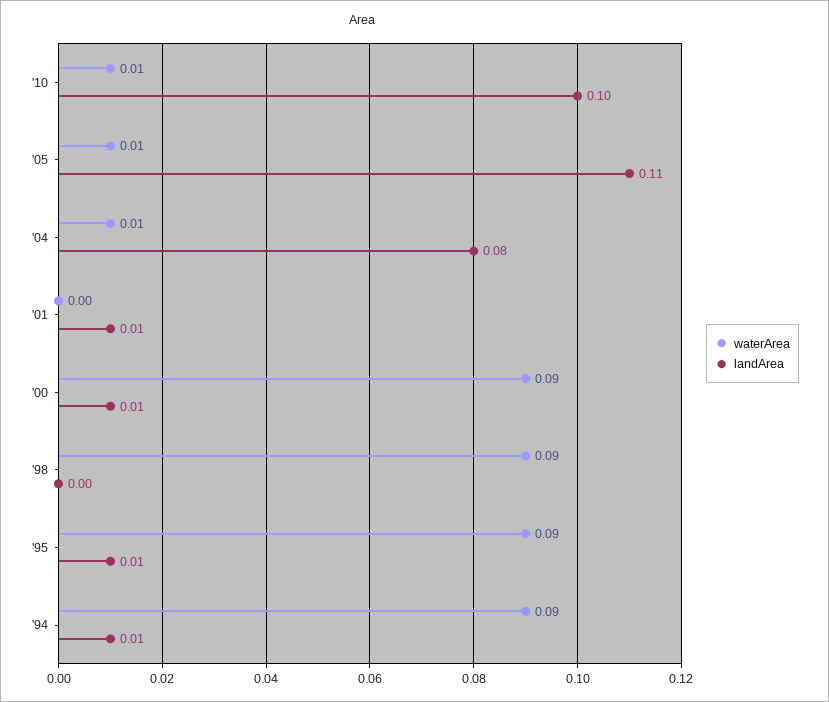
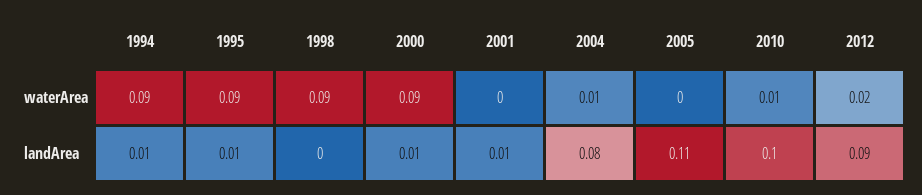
waterArea, '05: 0.01 -> 0
waterArea, 2012: none -> 0.02
landArea, 2012: none -> 0.09

